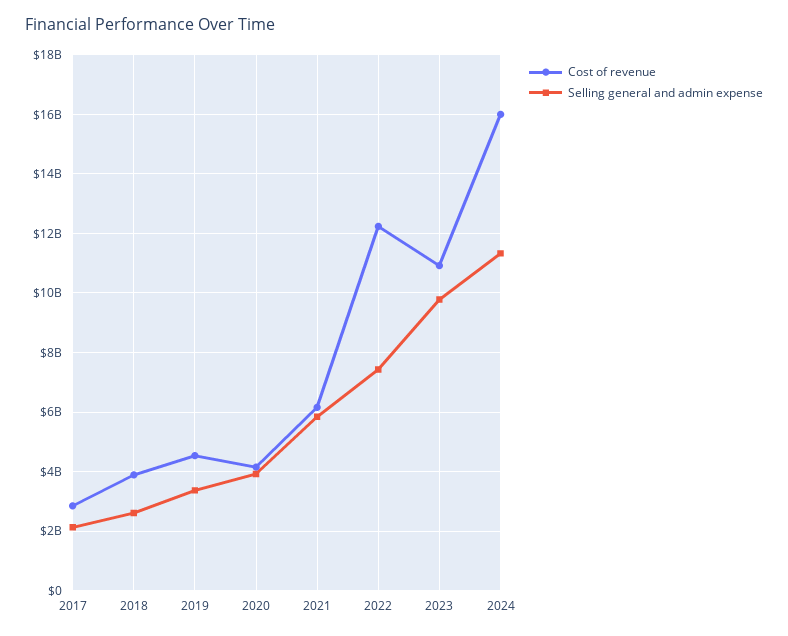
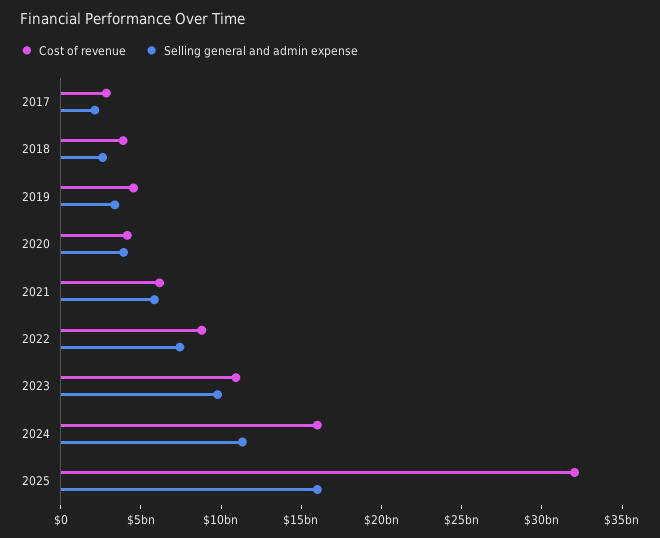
Cost of revenue, 2022: 12250000000 -> 9000000000
Cost of revenue, 2025: none -> 32000000000
Selling general and admin expense, 2025: none -> 16000000000

